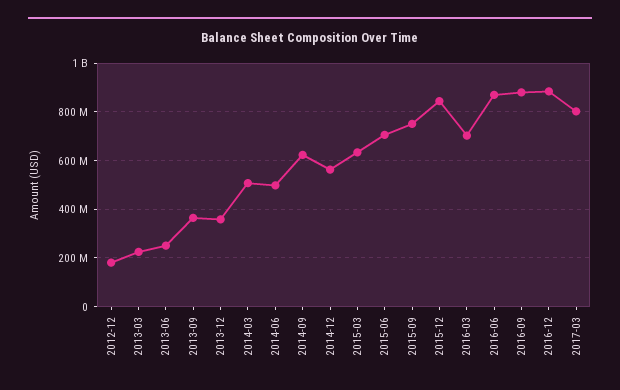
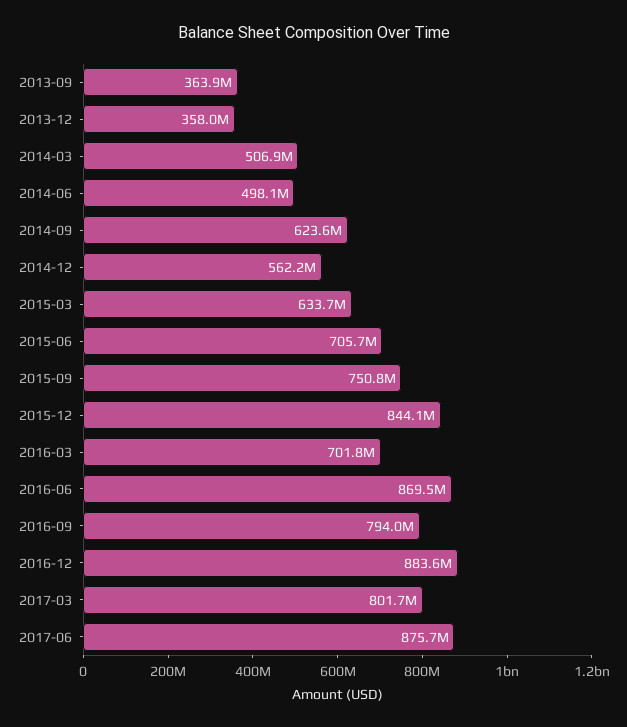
2012-12: 175000000 -> none
2013-03: 225000000 -> none
2013-06: 250000000 -> none
2016-09: 875000000 -> 794000000
2017-06: none -> 875700000

